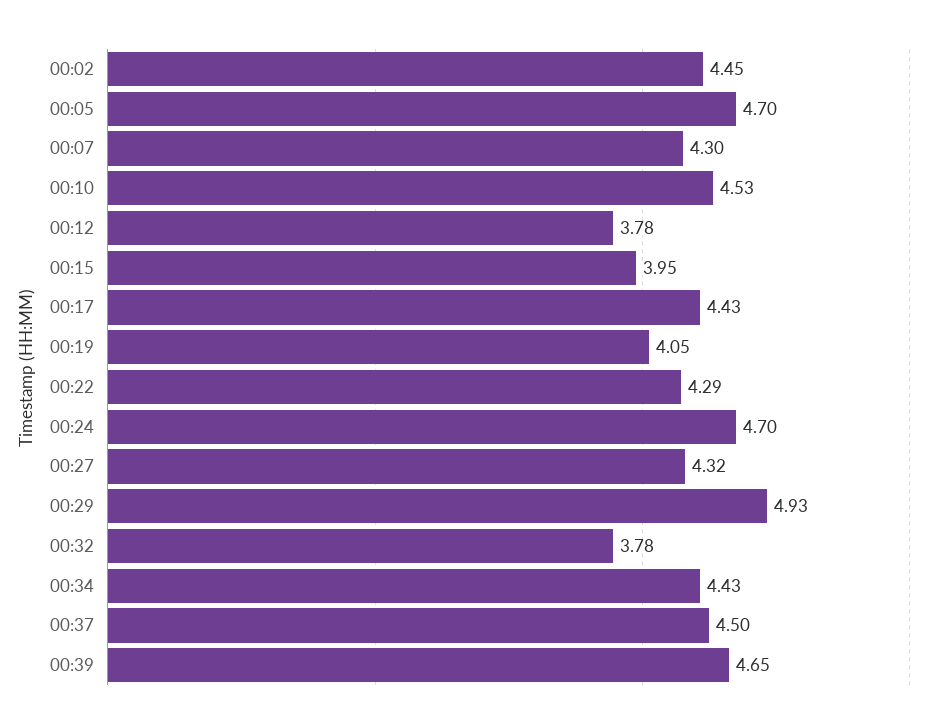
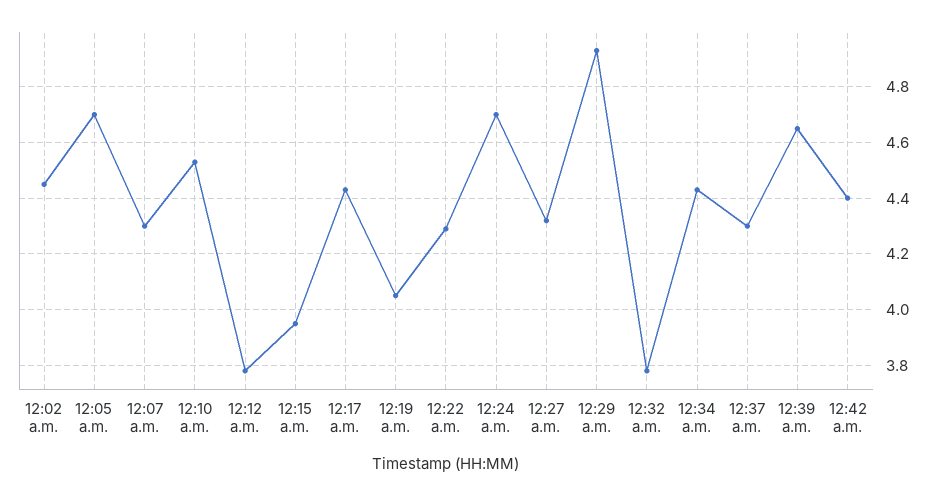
00:37: 4.5 -> 4.3
12:42 a.m.: none -> 4.4

